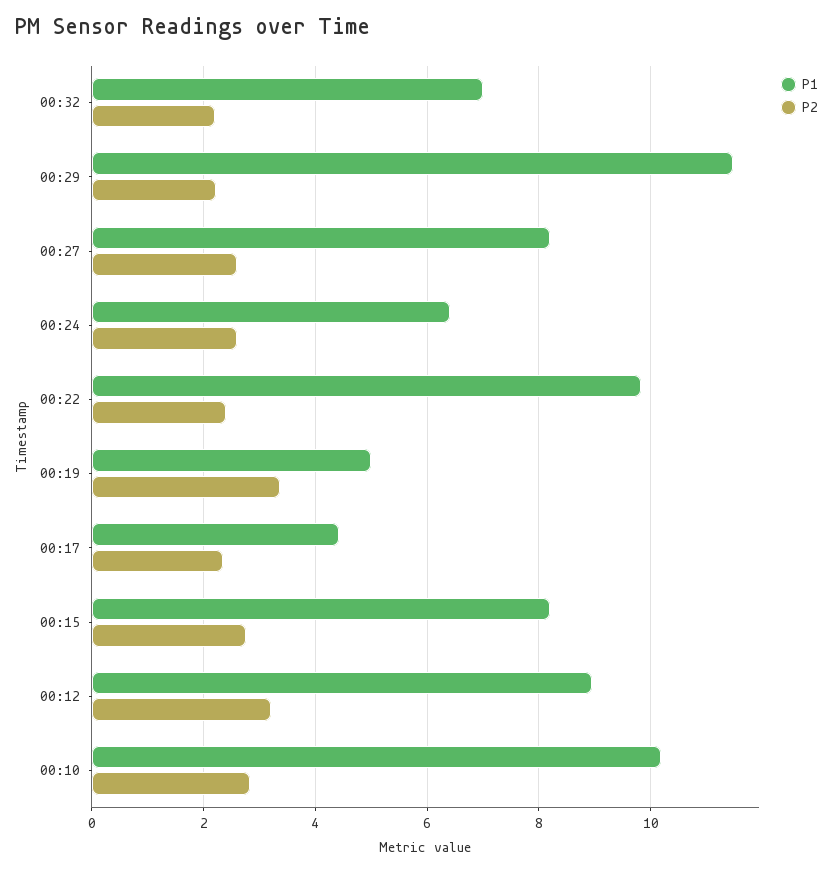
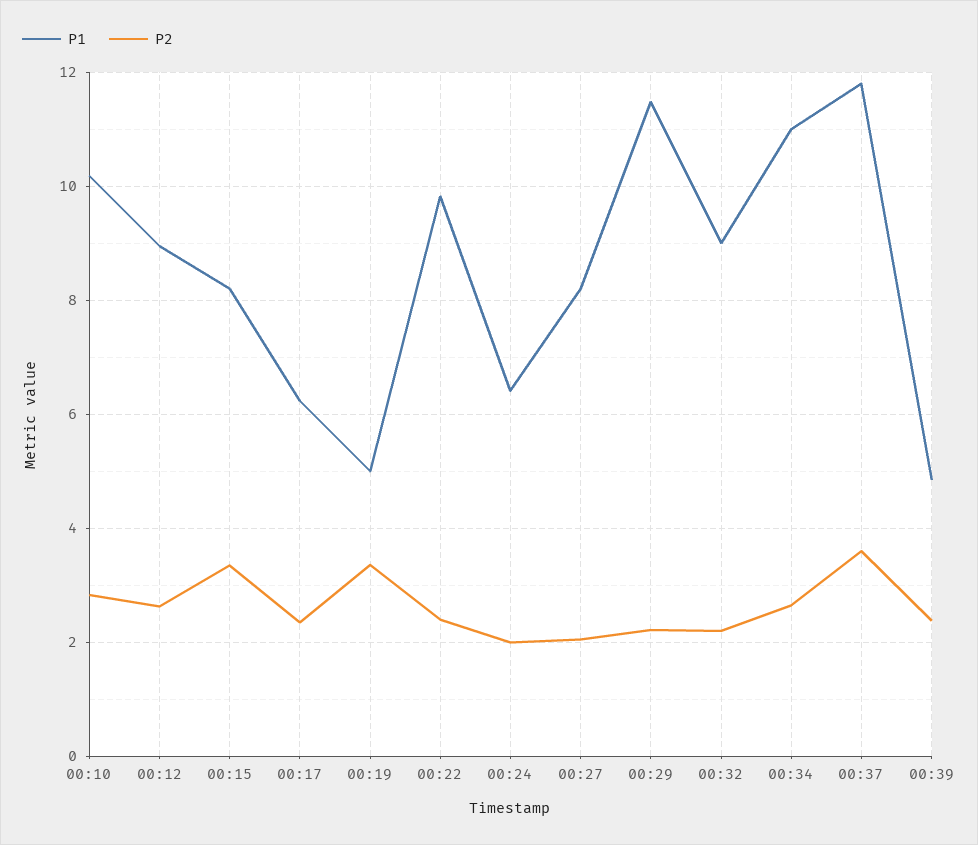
P1, 00:32: 7 -> 9
P2, 00:27: 2.6 -> 2
P2, 00:24: 2.6 -> 2
P1, 00:17: 4.4 -> 6.2
P2, 00:15: 2.8 -> 3.4
P2, 00:12: 3.2 -> 2.6
P1, 00:34: none -> 11
P2, 00:34: none -> 2.6
P1, 00:37: none -> 11.8
P2, 00:37: none -> 3.6
P1, 00:39: none -> 4.8
P2, 00:39: none -> 2.4

